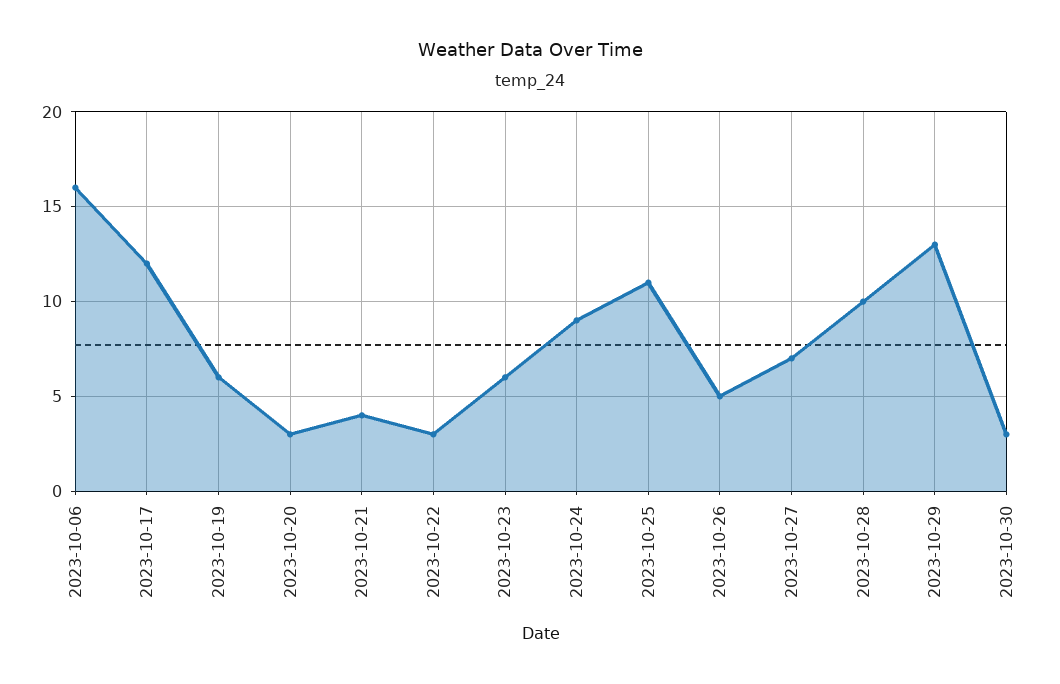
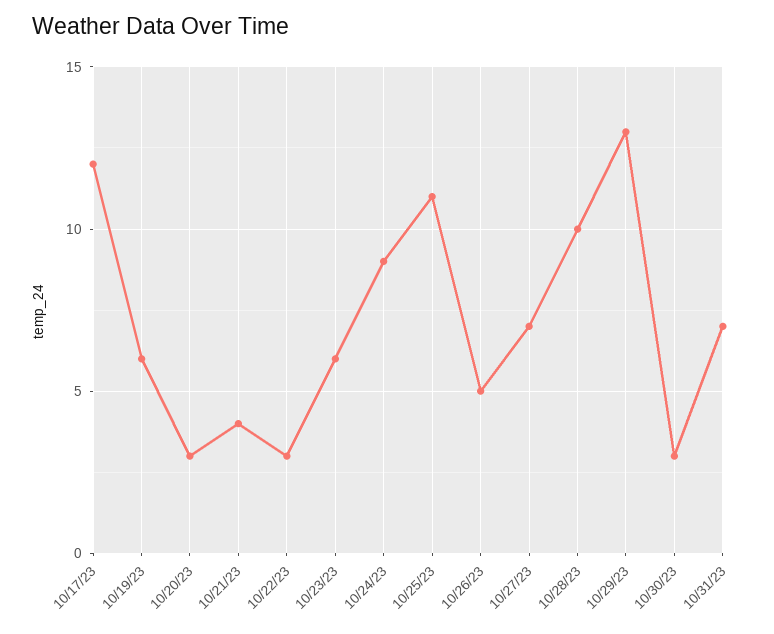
2023-10-06: 16 -> none
10/31/23: none -> 7

